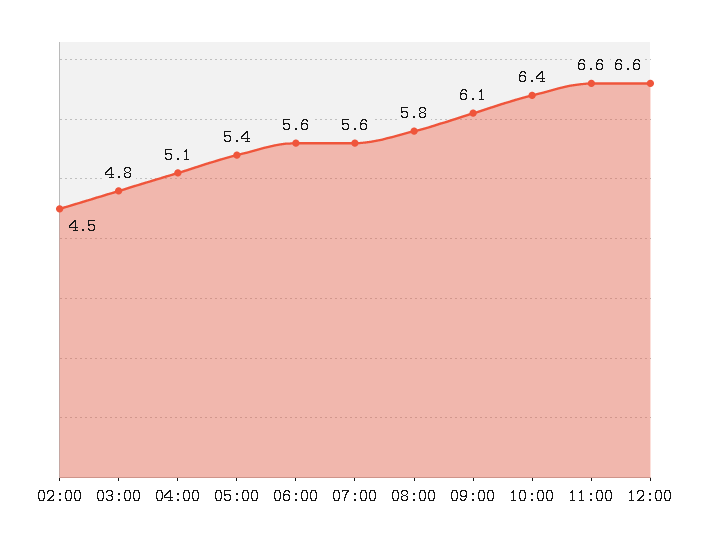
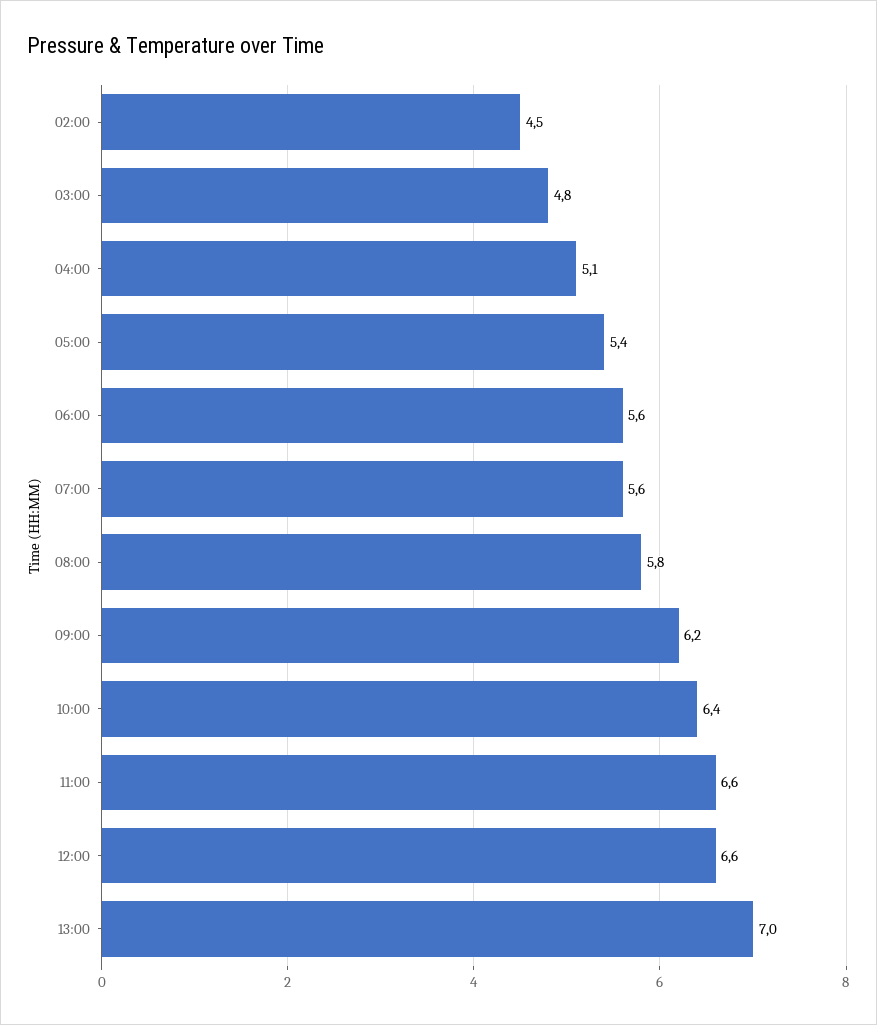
09:00: 6.1 -> 6.2
13:00: none -> 7

